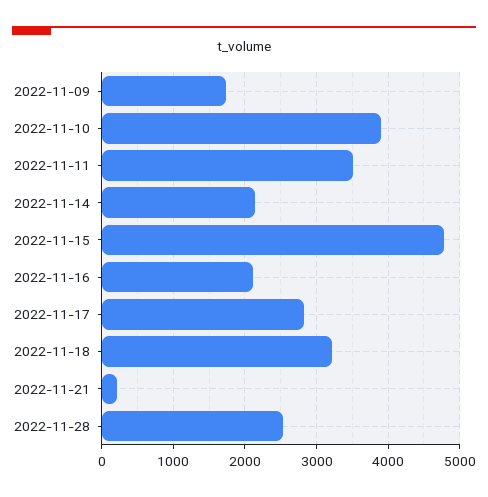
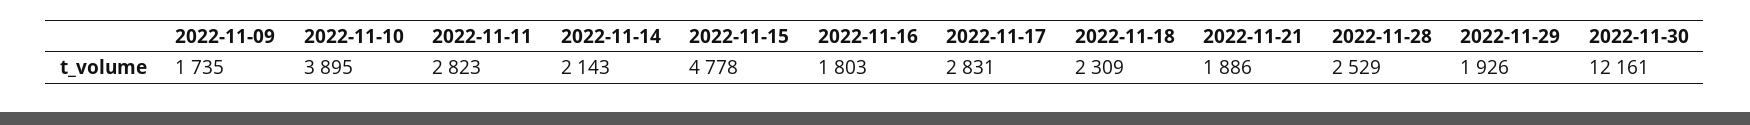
2022-11-11: 3500 -> 2823
2022-11-16: 2100 -> 1803
2022-11-18: 3200 -> 2309
2022-11-21: 200 -> 1886
2022-11-29: none -> 1926
2022-11-30: none -> 12161

